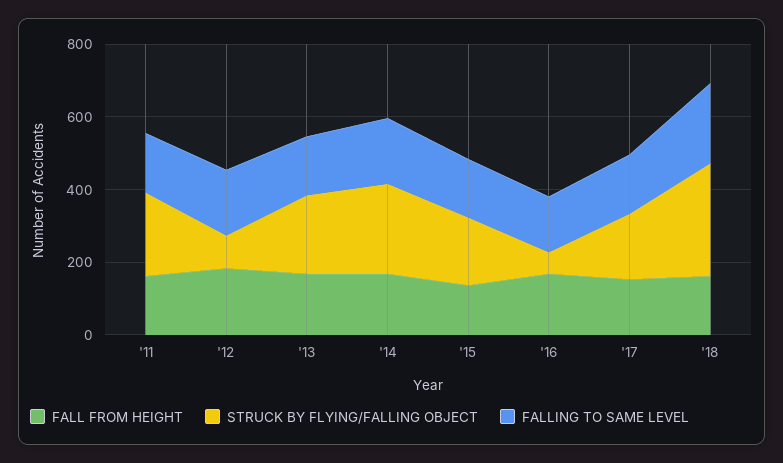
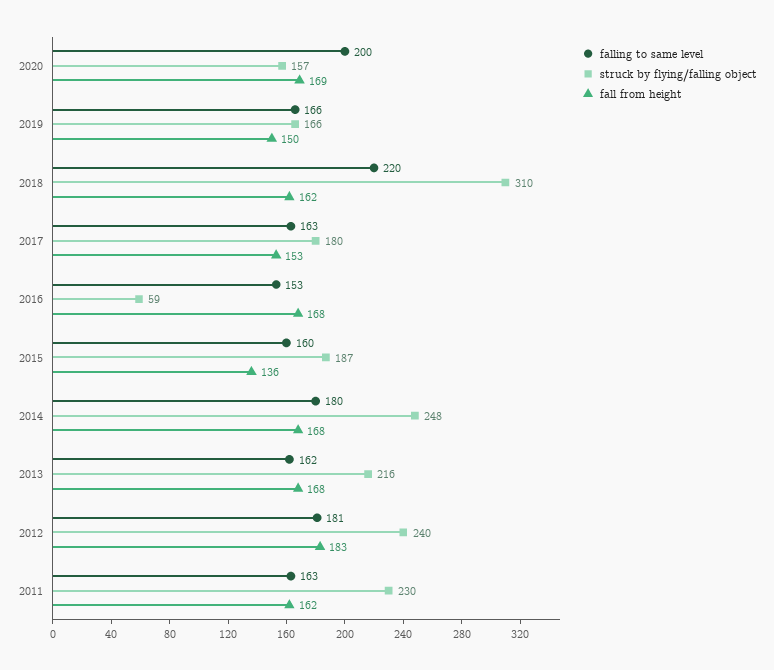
STRUCK BY FLYING/FALLING OBJECT, '12: 100 -> 240
FALLING TO SAME LEVEL, 2020: none -> 200
STRUCK BY FLYING/FALLING OBJECT, 2020: none -> 157
FALL FROM HEIGHT, 2020: none -> 169
FALLING TO SAME LEVEL, 2019: none -> 166
STRUCK BY FLYING/FALLING OBJECT, 2019: none -> 166
FALL FROM HEIGHT, 2019: none -> 150

